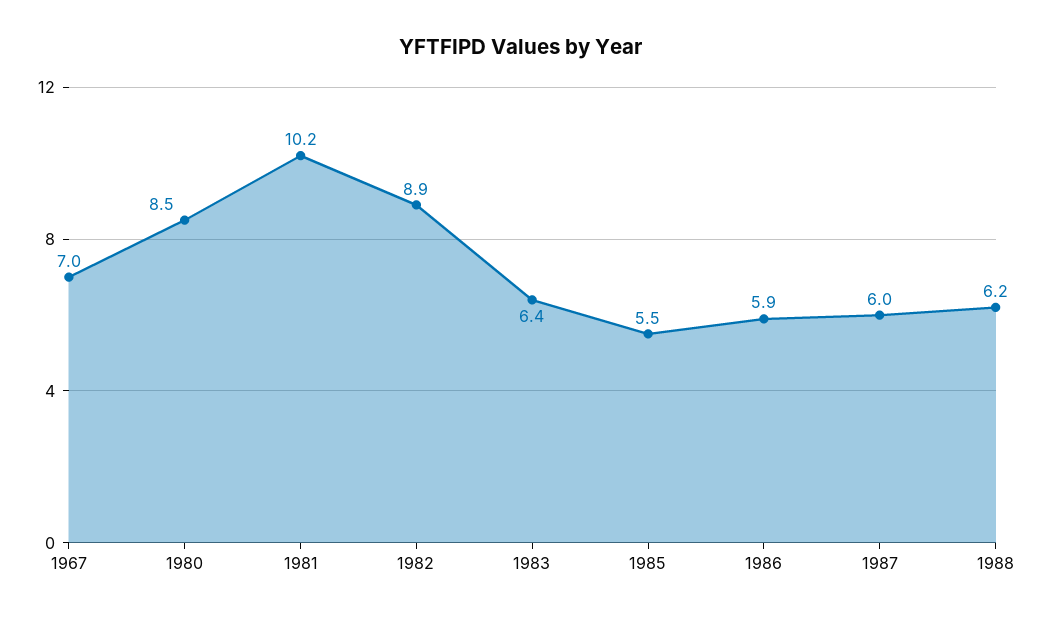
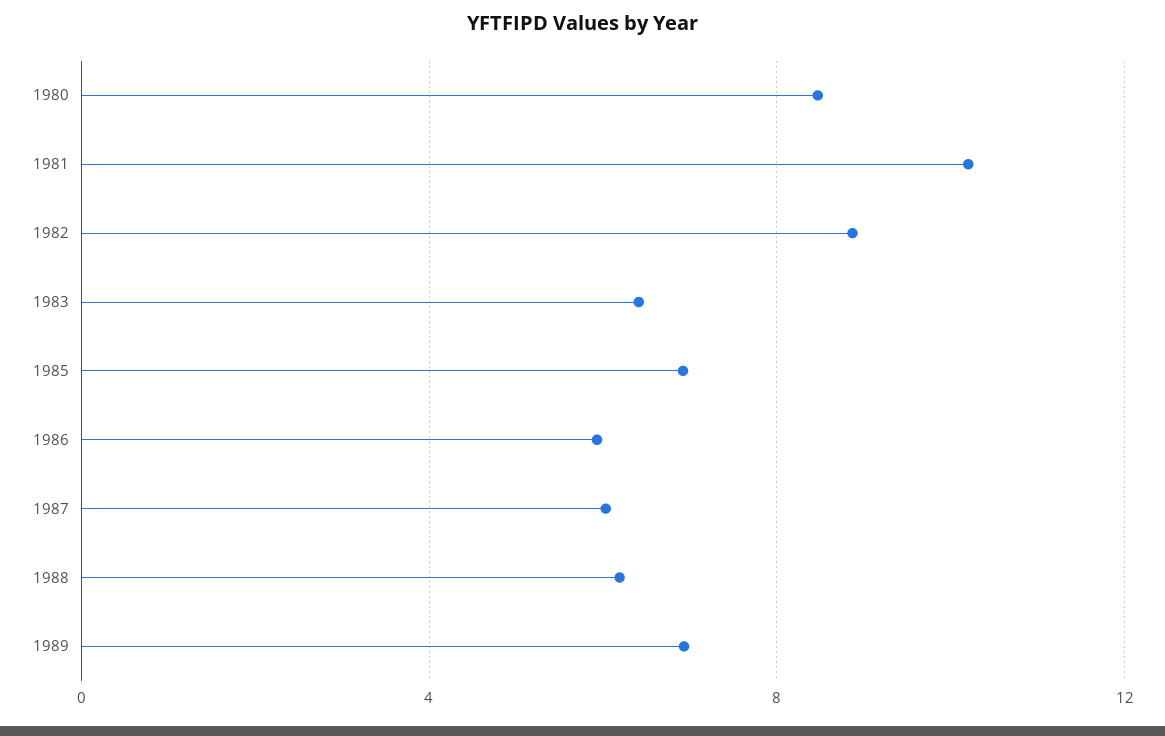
1967: 7 -> none
1985: 5.5 -> 7
1989: none -> 7

